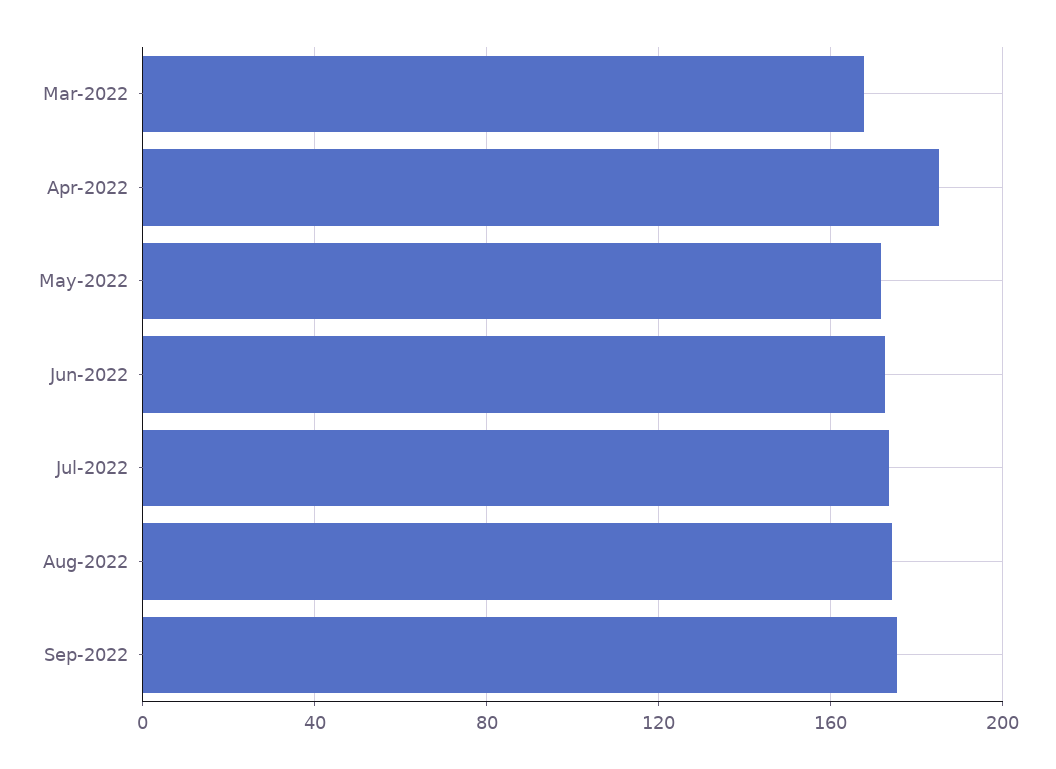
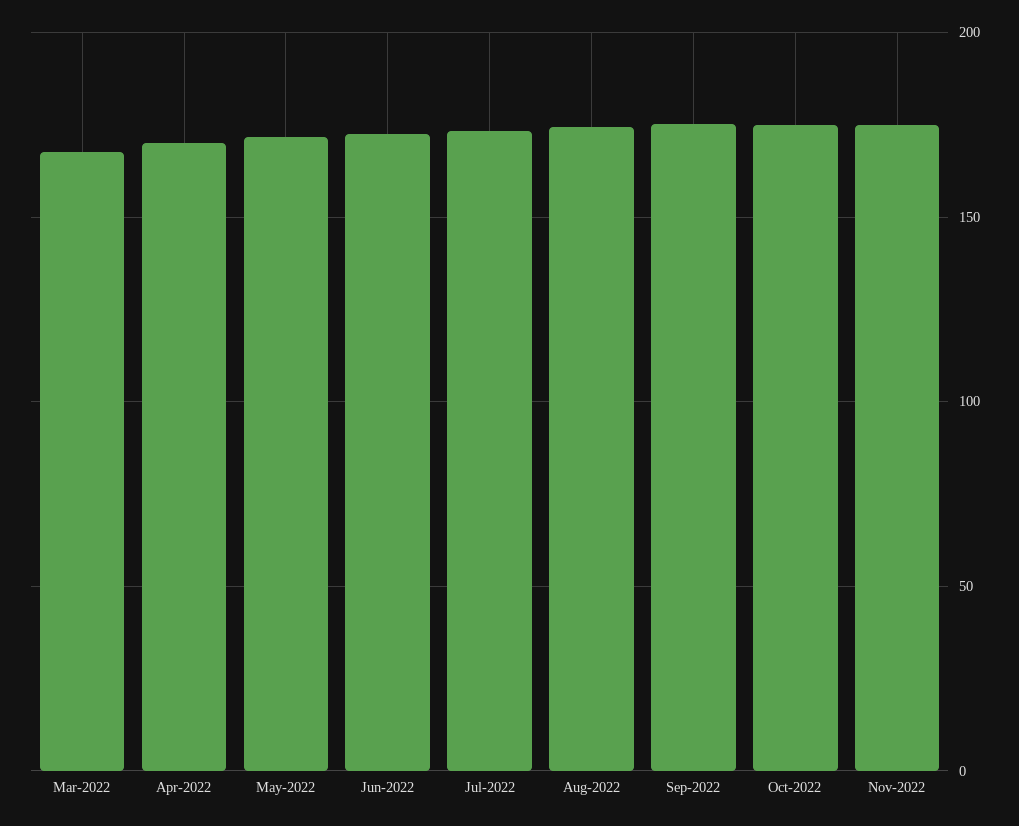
Apr-2022: 185 -> 170
Oct-2022: none -> 175
Nov-2022: none -> 175

